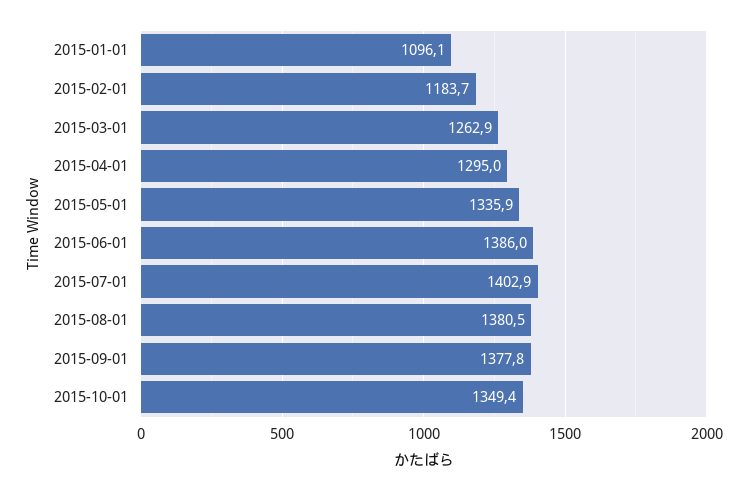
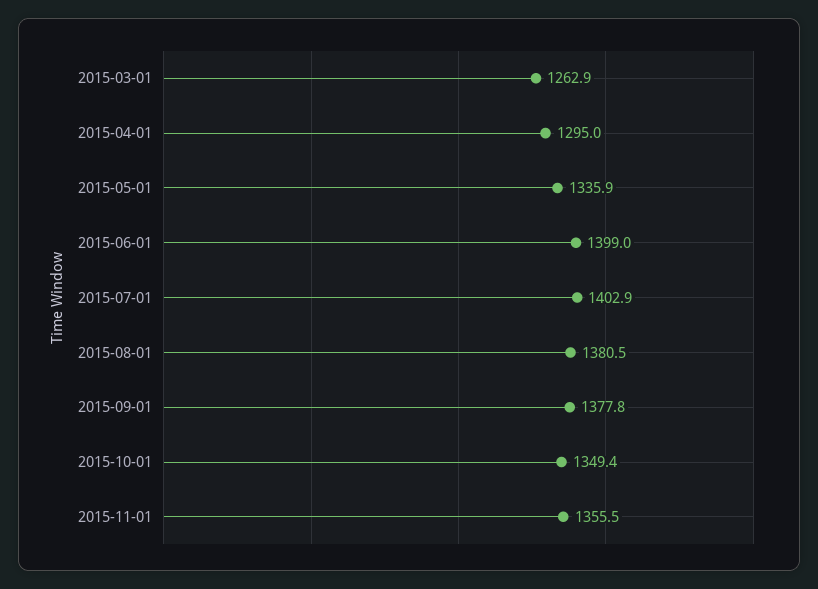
2015-01-01: 1096.1 -> none
2015-02-01: 1183.7 -> none
2015-06-01: 1386 -> 1399
2015-11-01: none -> 1355.5

